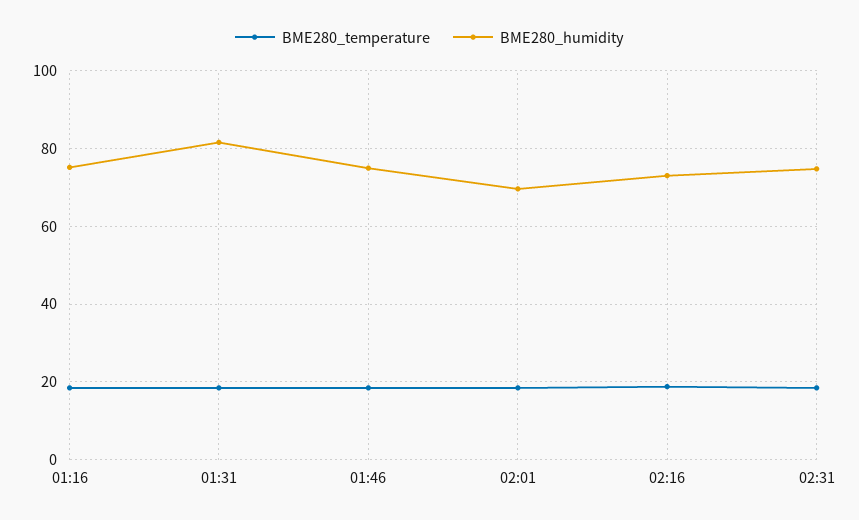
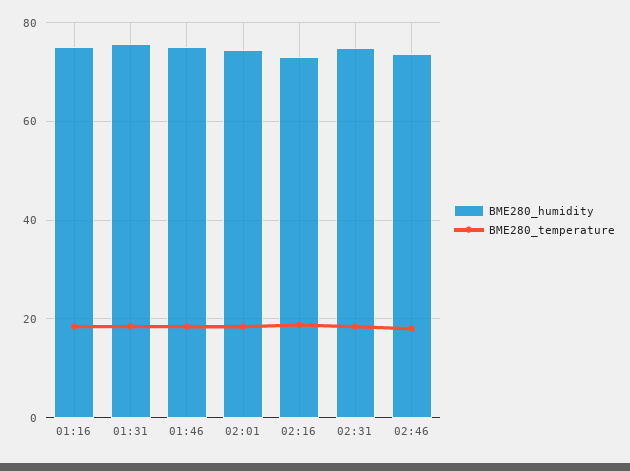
BME280_humidity, 01:31: 82 -> 76
BME280_humidity, 02:01: 70 -> 74
BME280_humidity, 02:46: none -> 74
BME280_temperature, 02:46: none -> 18

